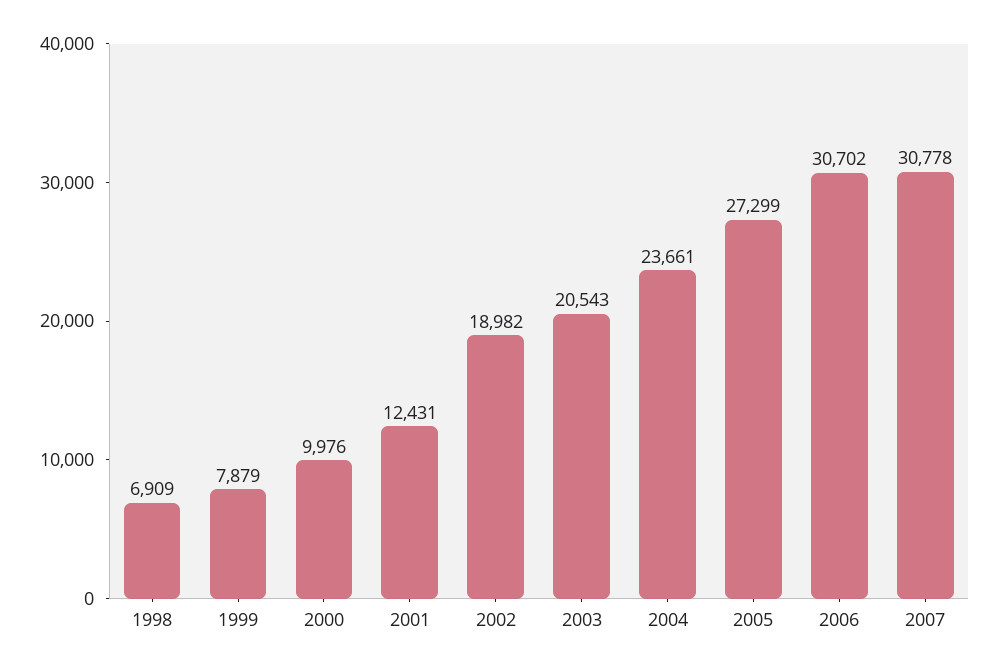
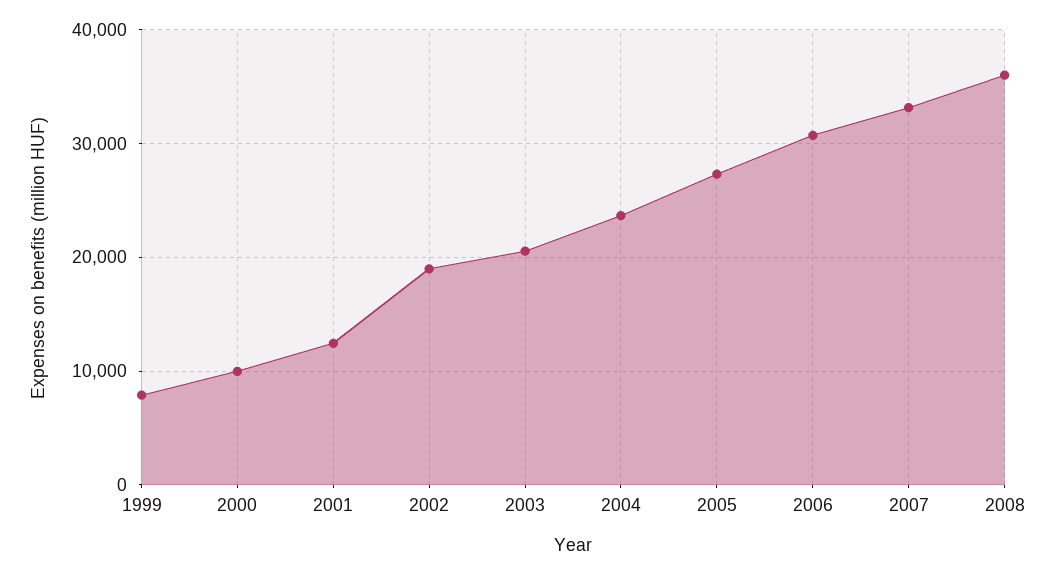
1998: 6909 -> none
2007: 30778 -> 33000
2008: none -> 36000

